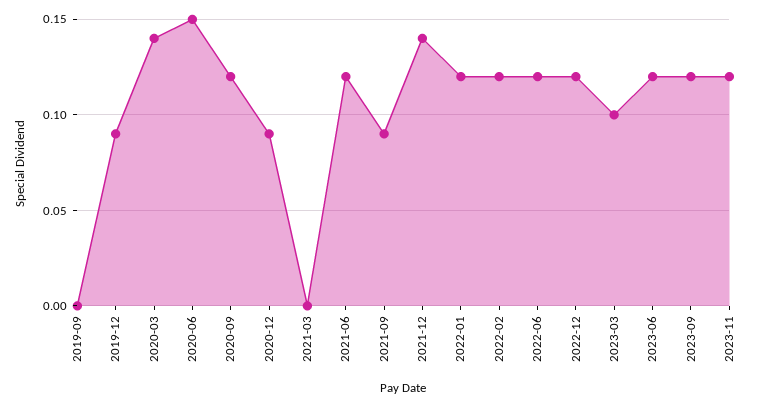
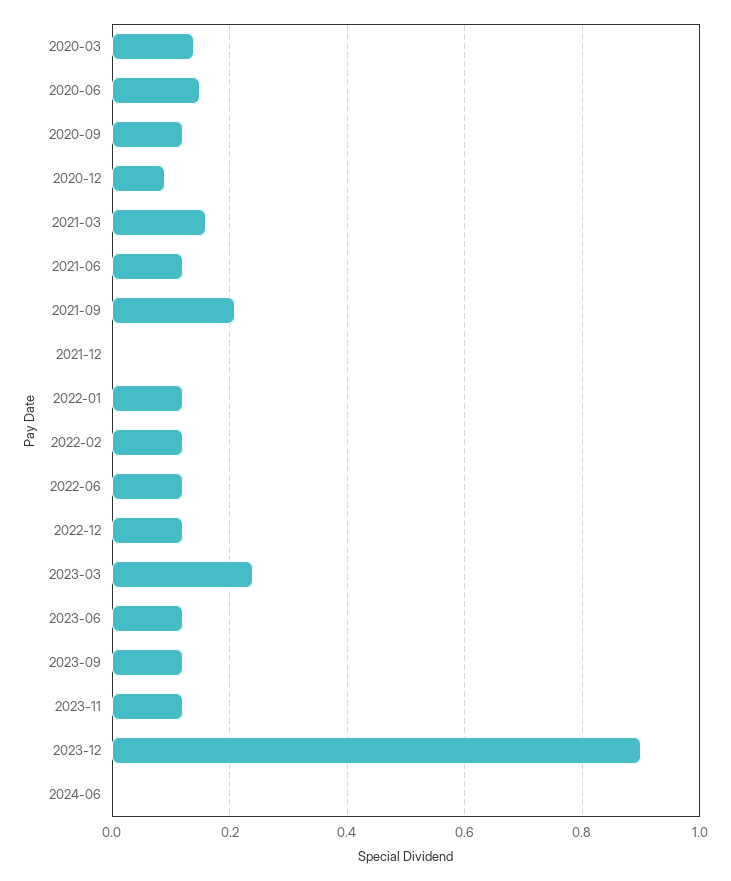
2019-09: 0 -> none
2019-12: 0.09 -> none
2021-03: 0 -> 0.15
2021-09: 0.09 -> 0.2
2021-12: 0.14 -> 0
2023-03: 0.1 -> 0.25
2023-12: none -> 0.9
2024-06: none -> 0

